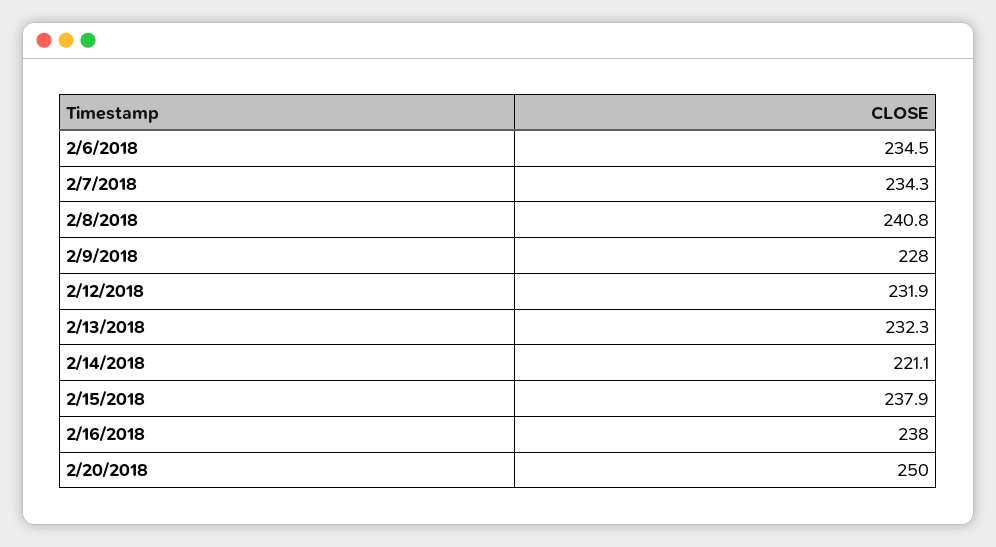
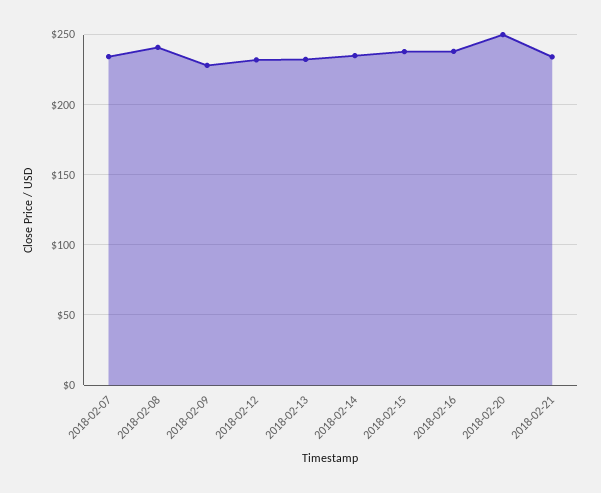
2/6/2018: 234.5 -> none
2/14/2018: 221.1 -> 235
2018-02-21: none -> 235

